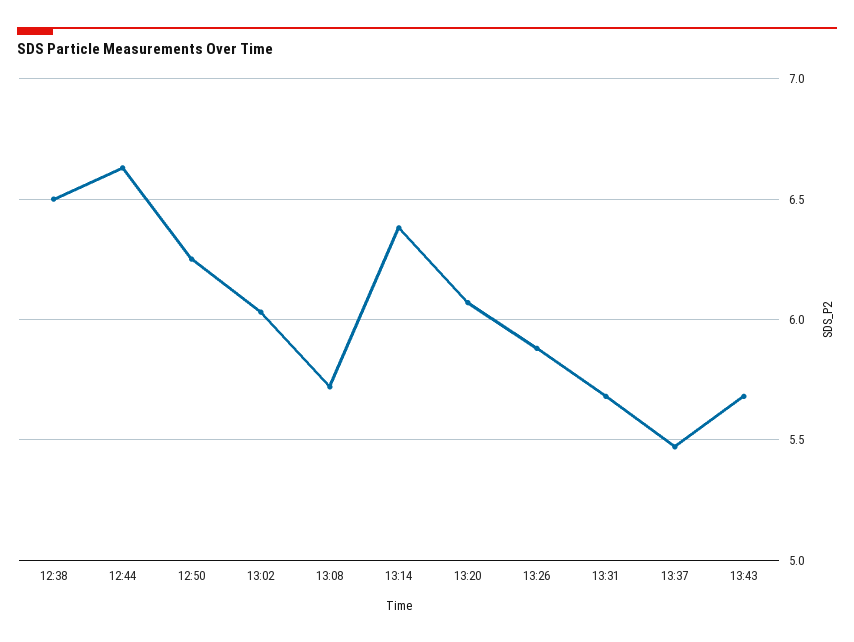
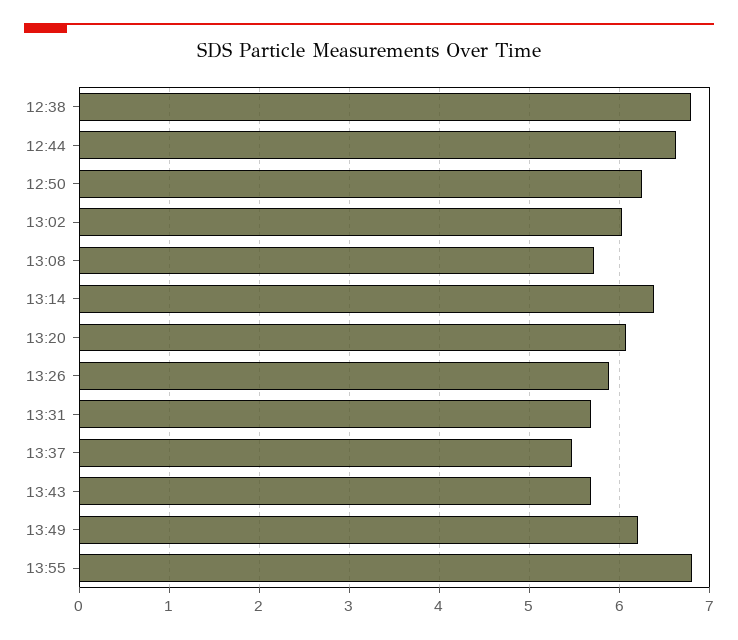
12:38: 6.5 -> 6.8
13:49: none -> 6.2
13:55: none -> 6.8

